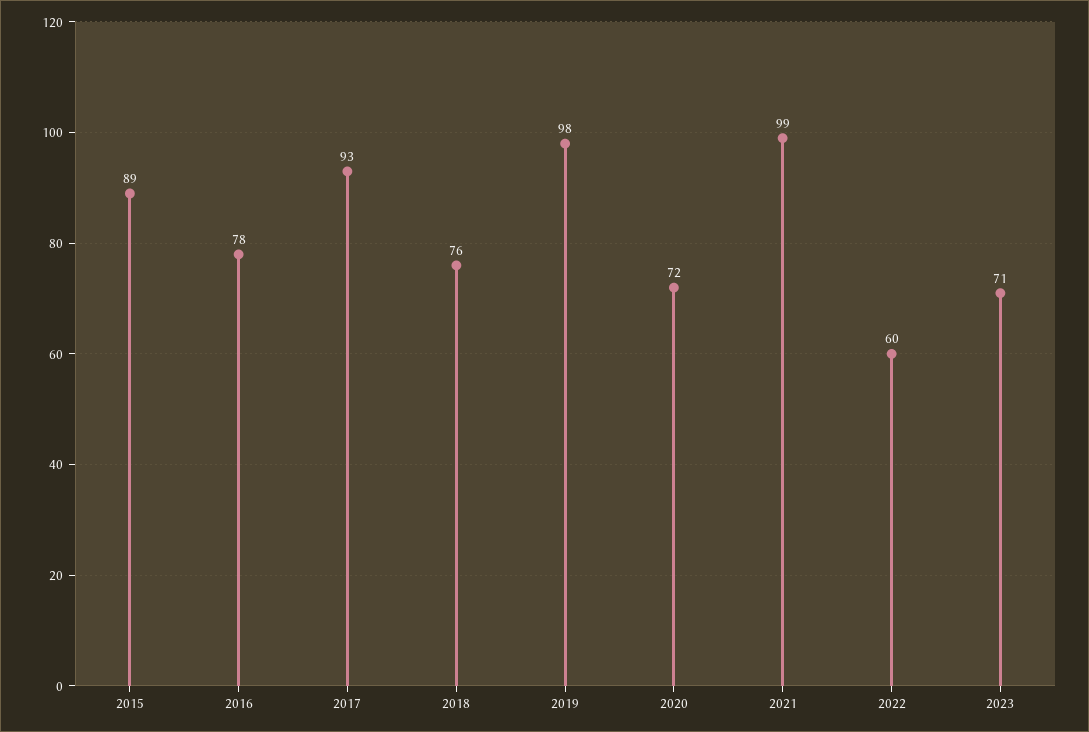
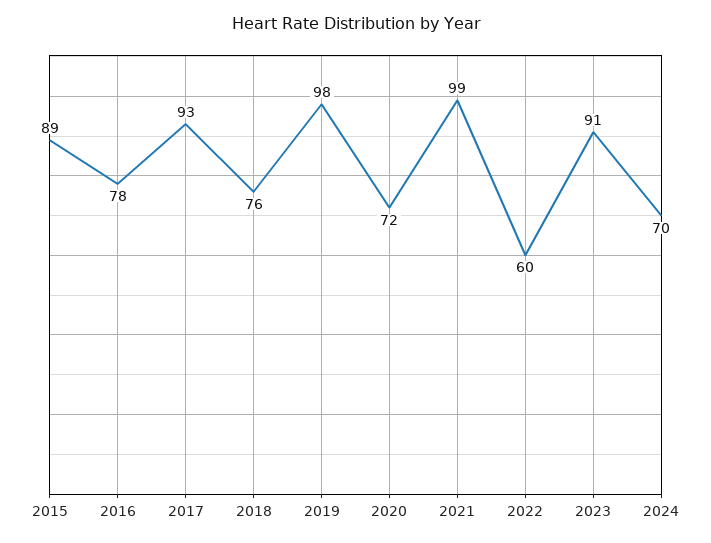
2023: 71 -> 91
2024: none -> 70

